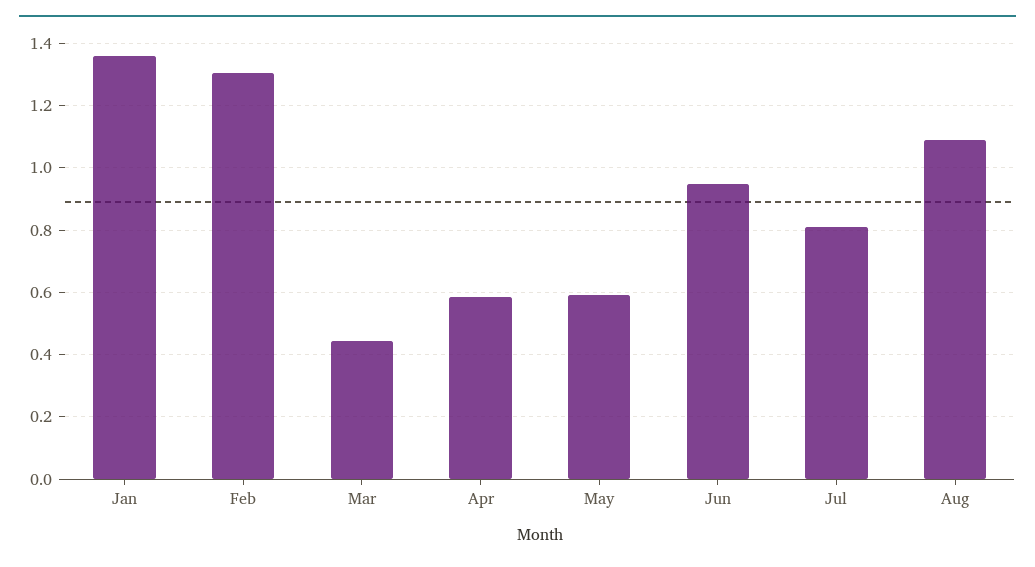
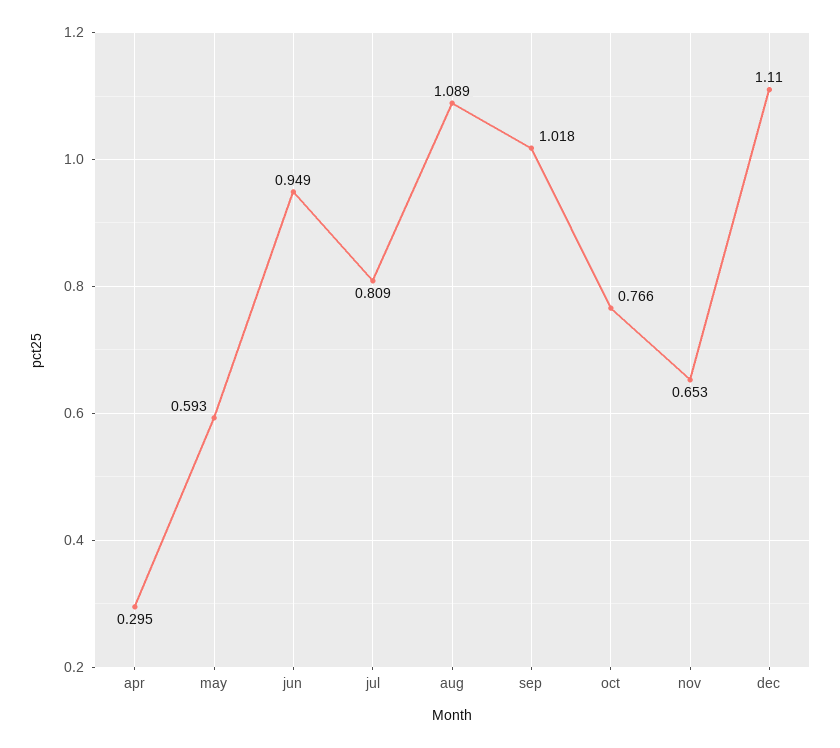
Jan: 1.36 -> none
Feb: 1.3 -> none
Mar: 0.44 -> none
Apr: 0.58 -> 0.295
sep: none -> 1.018
oct: none -> 0.766
nov: none -> 0.653
dec: none -> 1.11

